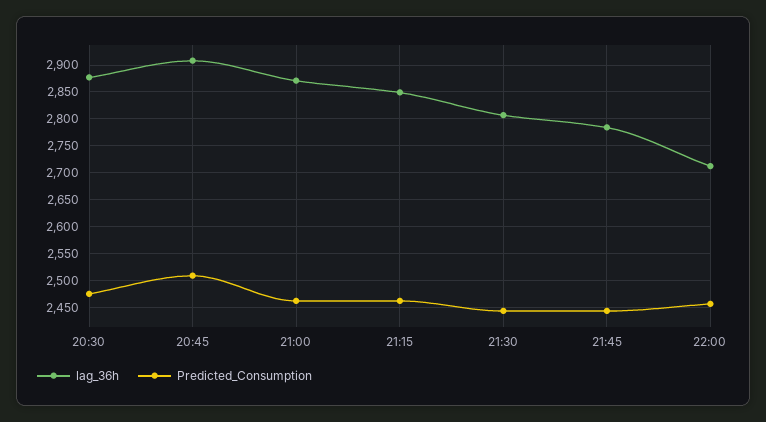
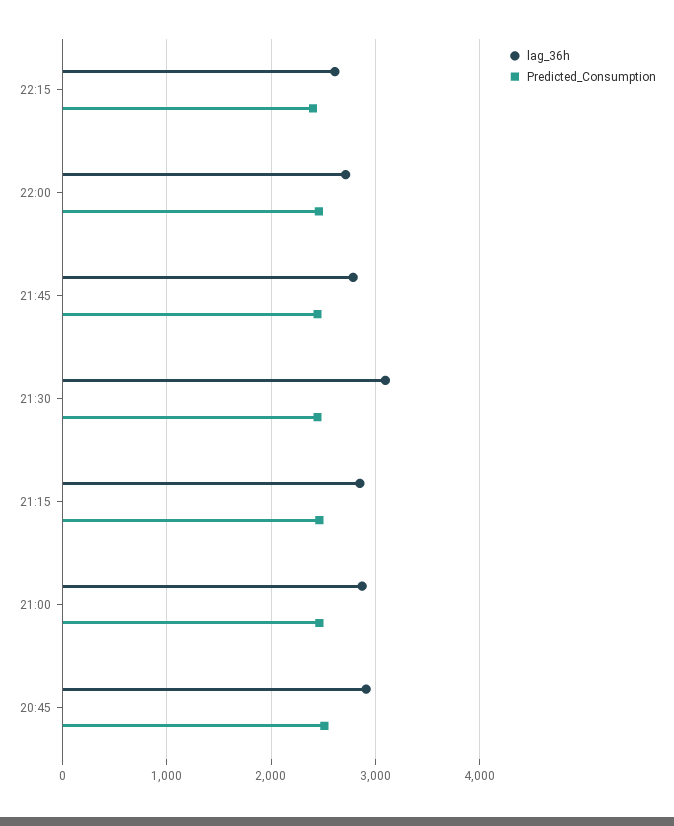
lag_36h, 20:30: 2875 -> none
Predicted_Consumption, 20:30: 2475 -> none
lag_36h, 21:30: 2800 -> 3100
lag_36h, 22:15: none -> 2600
Predicted_Consumption, 22:15: none -> 2400

